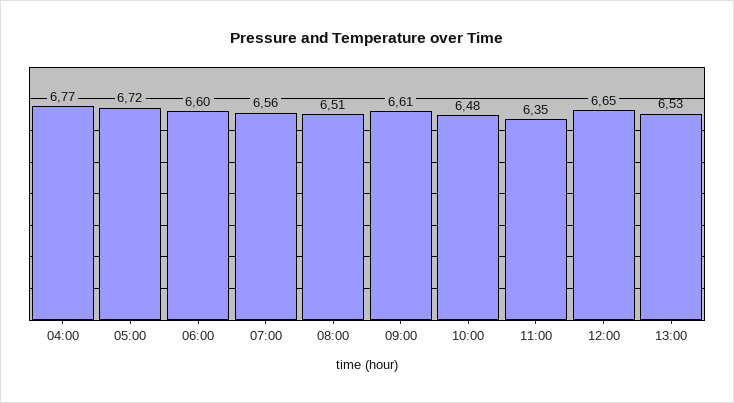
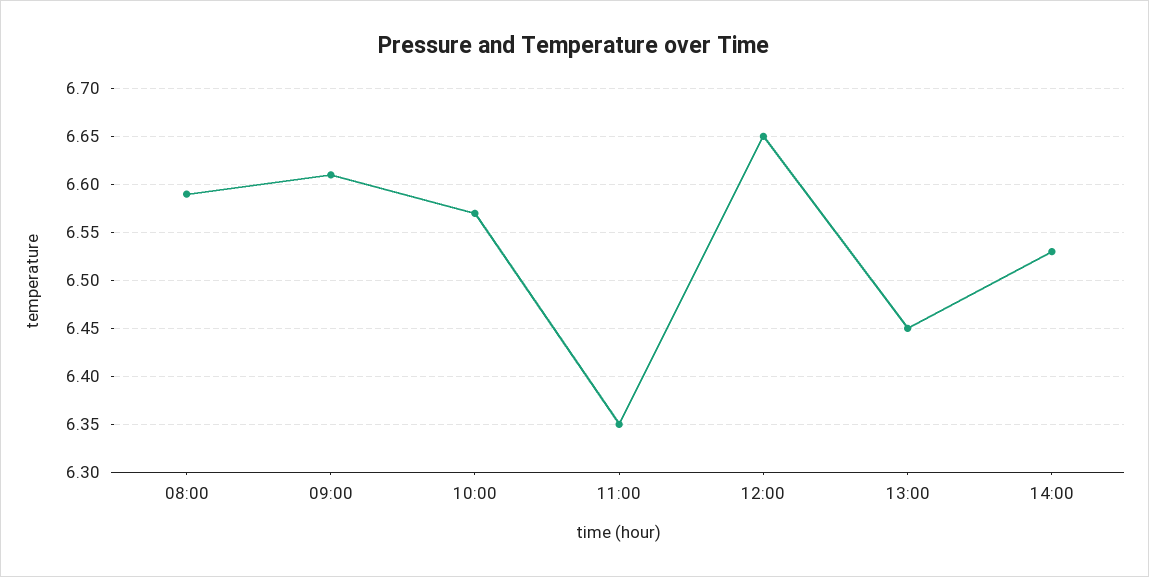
04:00: 6.77 -> none
05:00: 6.72 -> none
06:00: 6.6 -> none
07:00: 6.56 -> none
08:00: 6.51 -> 6.59
10:00: 6.48 -> 6.57
13:00: 6.53 -> 6.45
14:00: none -> 6.53

